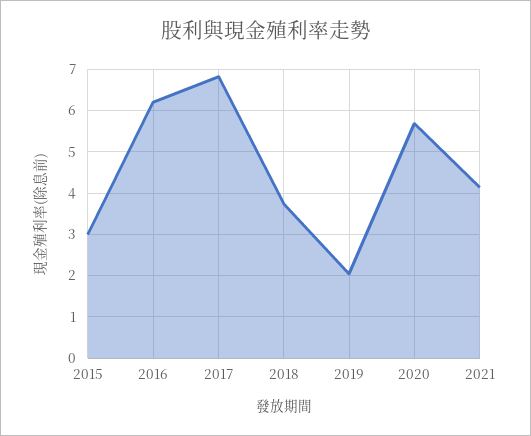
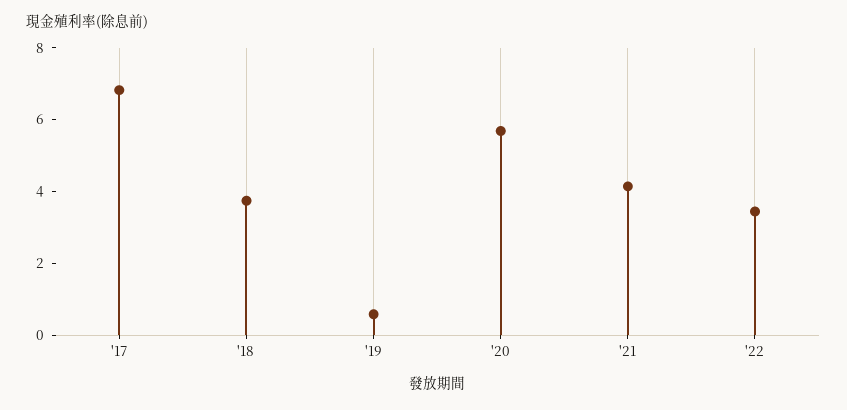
2015: 3 -> none
2016: 6.2 -> none
2019: 2 -> 0.5
'22: none -> 3.5

